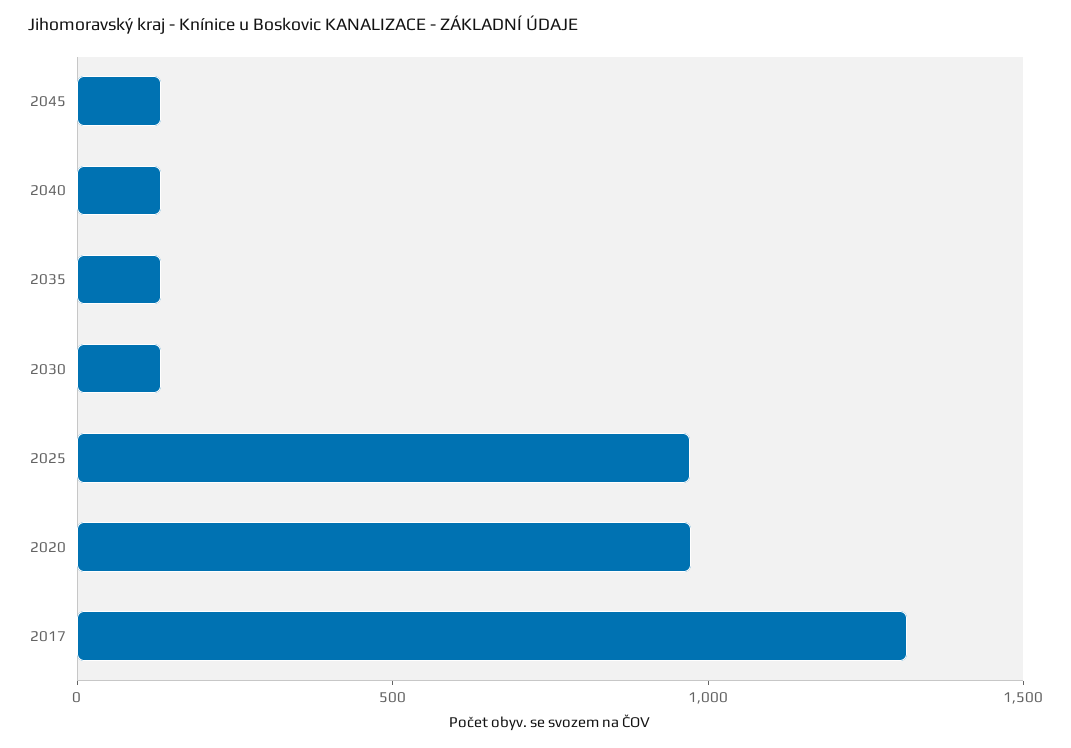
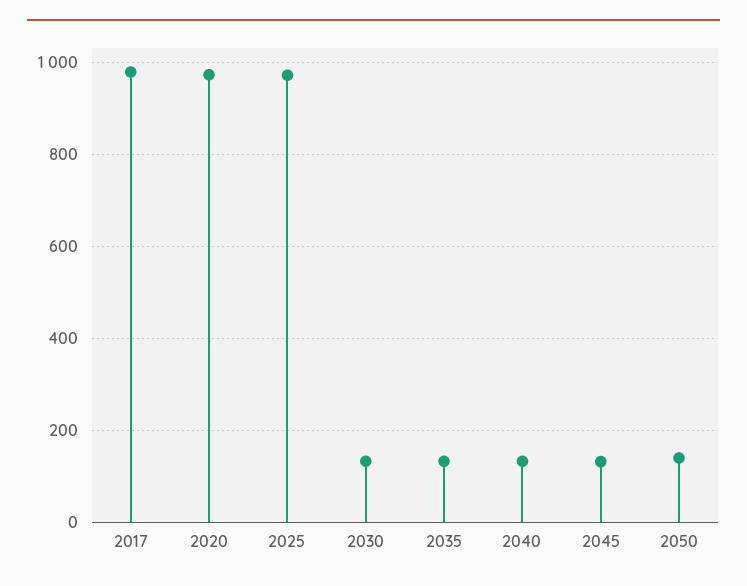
2017: 1300 -> 980
2050: none -> 140

